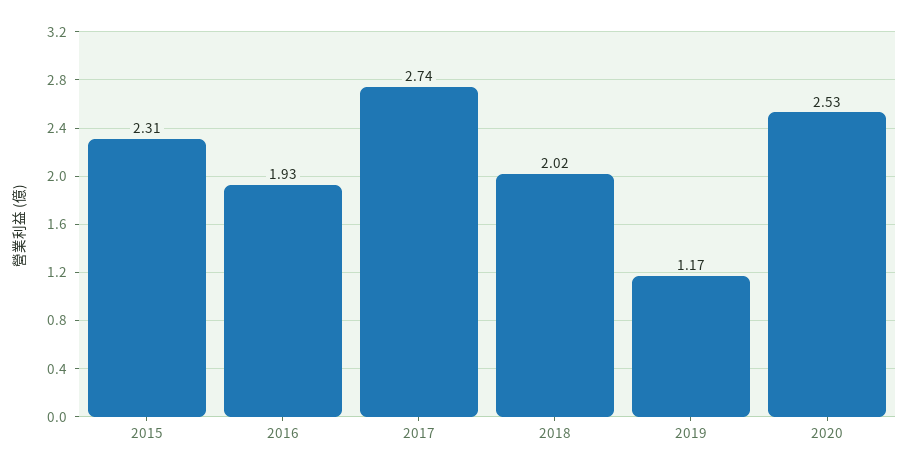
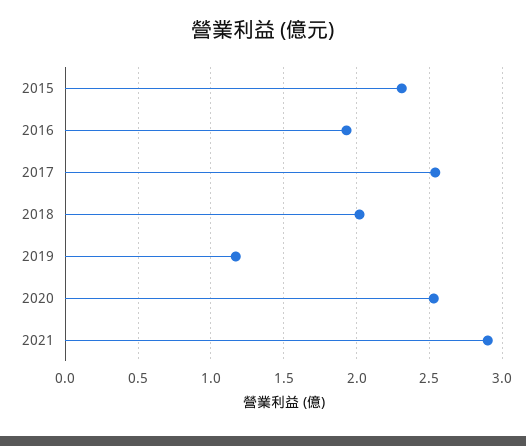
2017: 2.74 -> 2.55
2021: none -> 2.9

